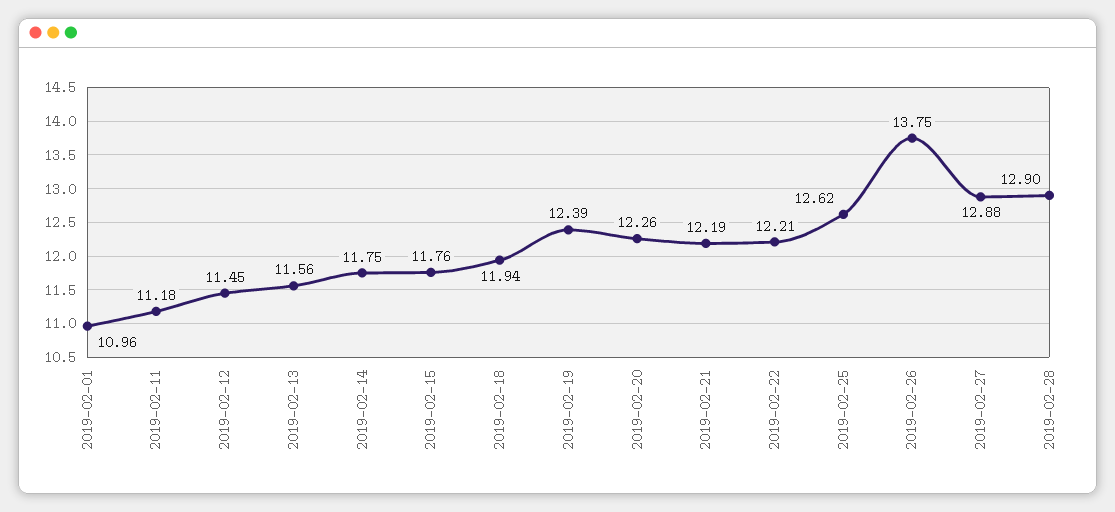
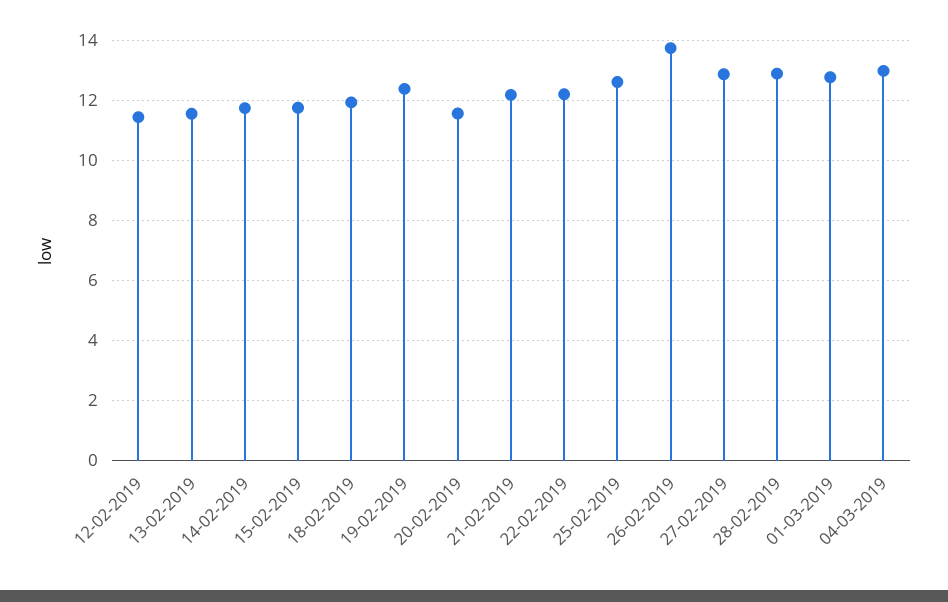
2019-02-01: 10.96 -> none
2019-02-11: 11.18 -> none
2019-02-20: 12.26 -> 11.5
01-03-2019: none -> 12.75
04-03-2019: none -> 13

